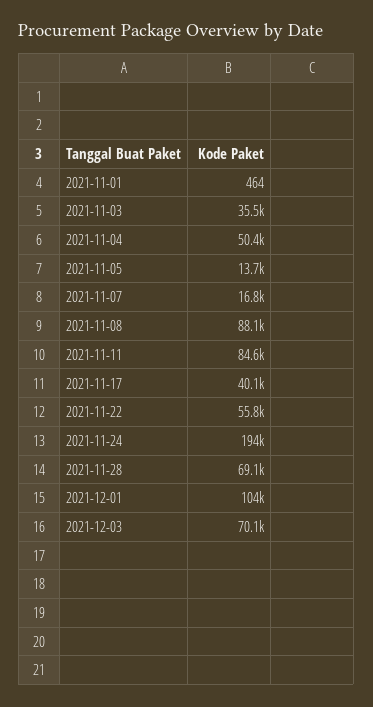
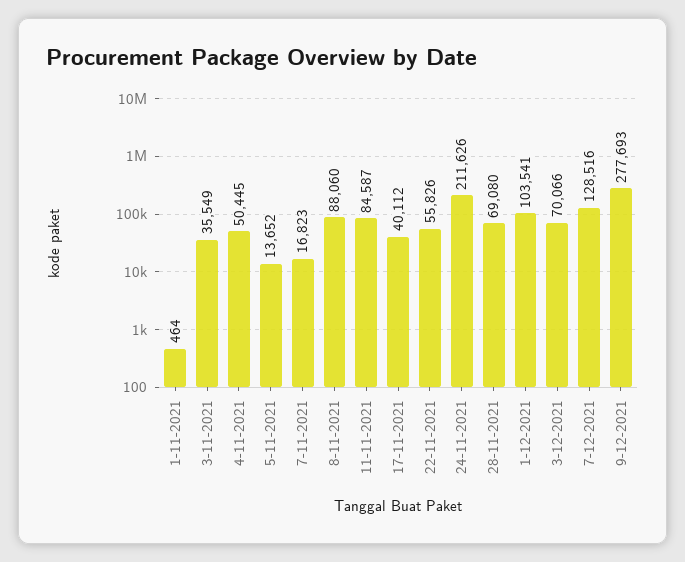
2021-11-24: 194000 -> 211626
7-12-2021: none -> 128516
9-12-2021: none -> 277693

